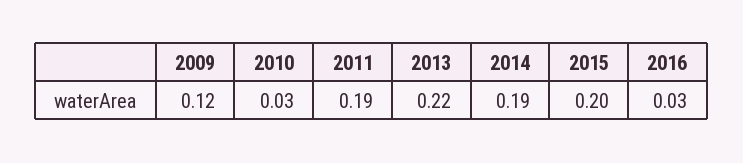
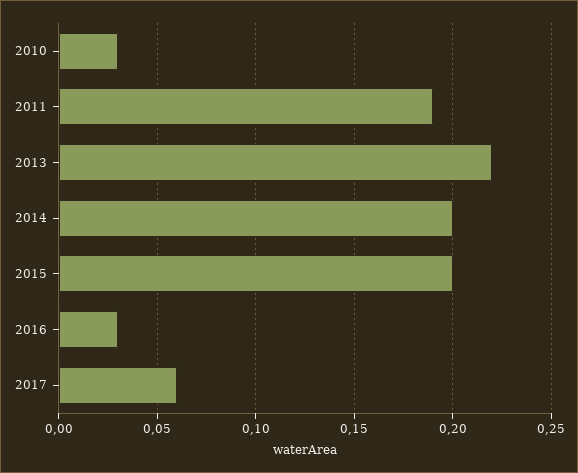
2009: 0.12 -> none
2014: 0.19 -> 0.2
2017: none -> 0.06

